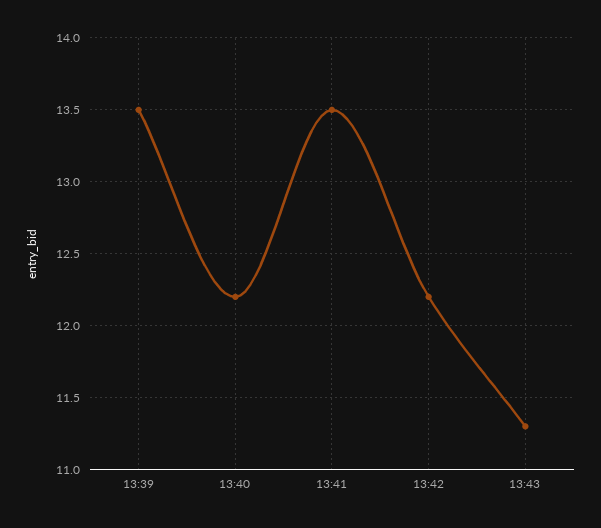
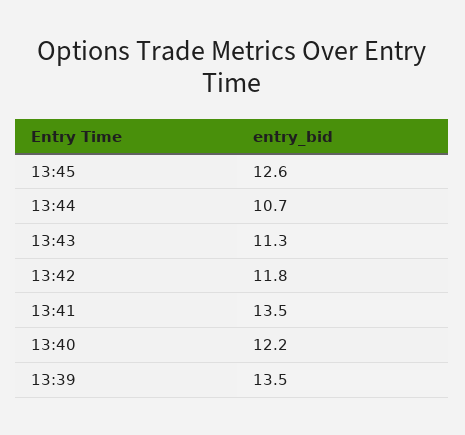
13:42: 12.2 -> 11.8
13:45: none -> 12.6
13:44: none -> 10.7

